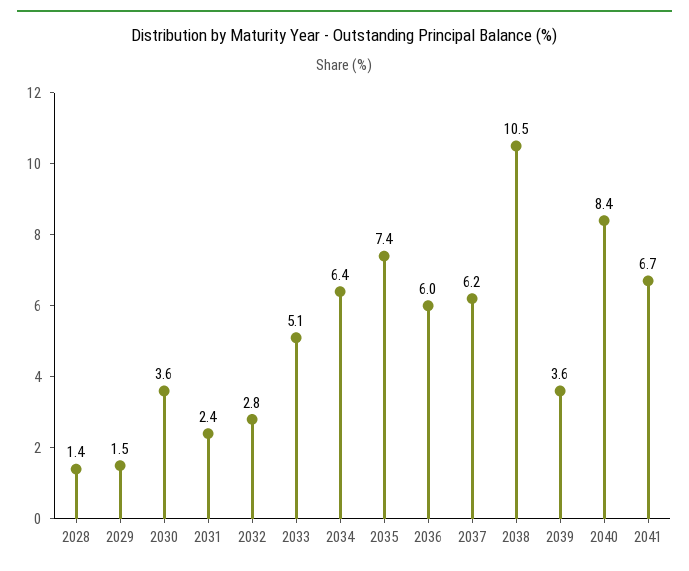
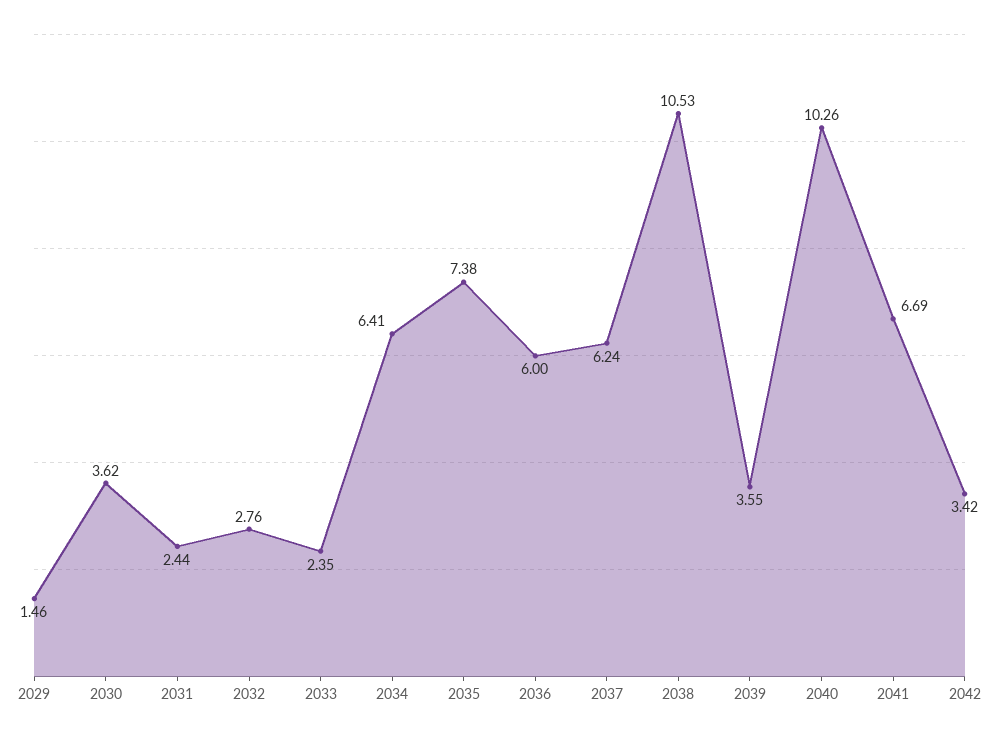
2028: 1.4 -> none
2033: 5.1 -> 2.35
2040: 8.4 -> 10.26
2042: none -> 3.42

